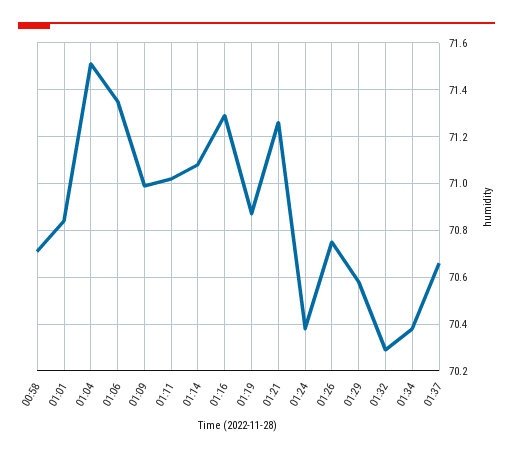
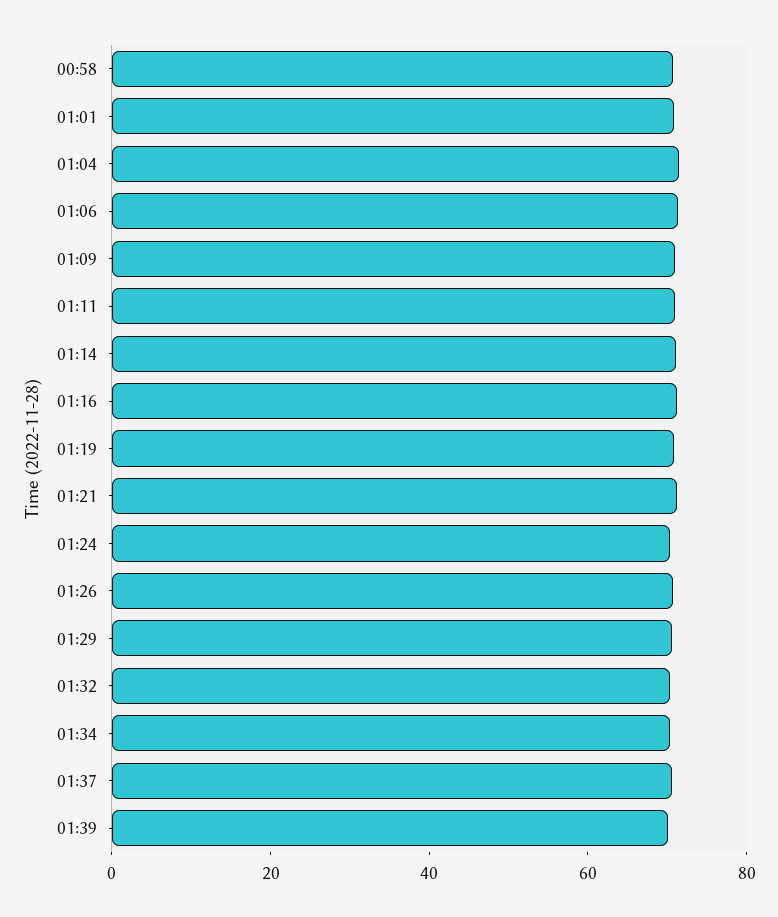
01:39: none -> 70

